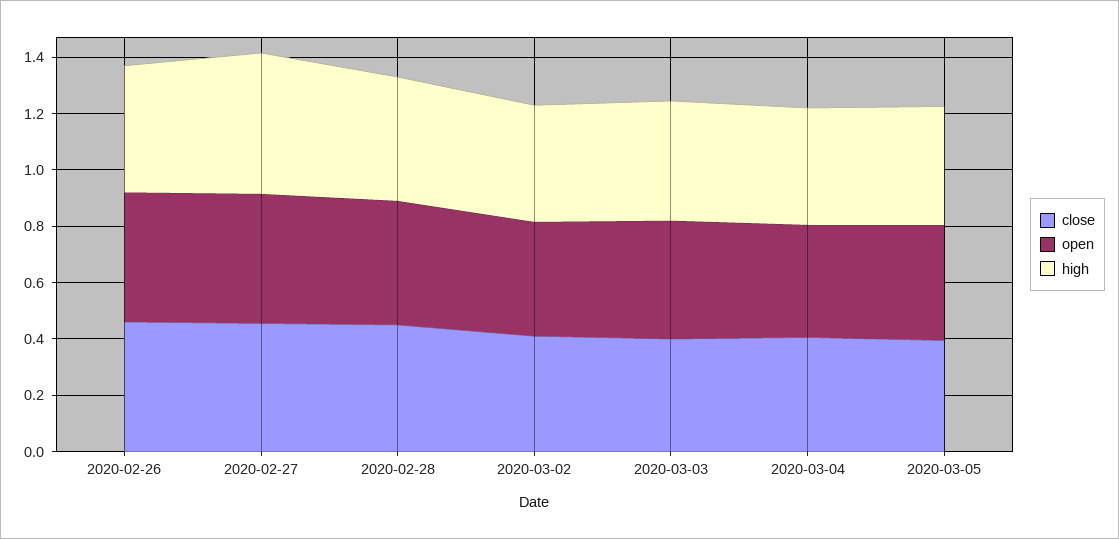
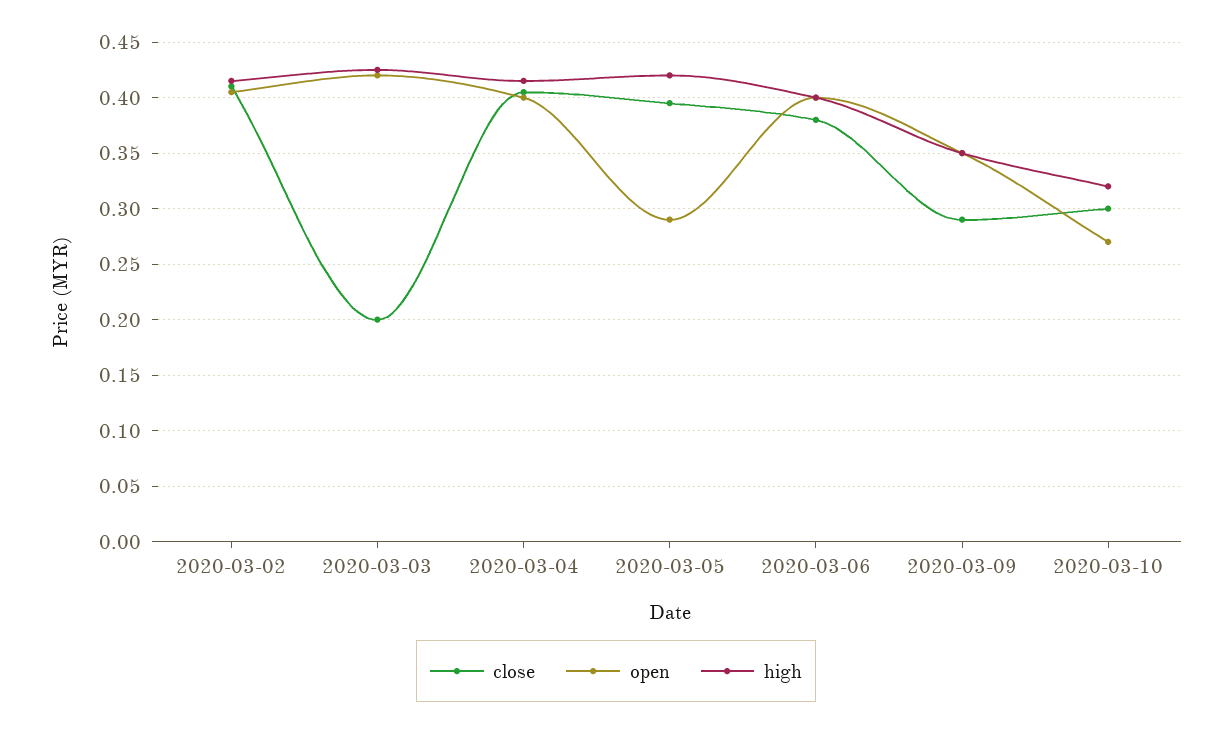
close, 2020-02-26: 0.45 -> none
open, 2020-02-26: 0.45 -> none
high, 2020-02-26: 0.45 -> none
close, 2020-02-27: 0.45 -> none
open, 2020-02-27: 0.45 -> none
high, 2020-02-27: 0.5 -> none
close, 2020-02-28: 0.45 -> none
open, 2020-02-28: 0.45 -> none
high, 2020-02-28: 0.45 -> none
close, 2020-03-03: 0.4 -> 0.2
open, 2020-03-05: 0.4 -> 0.29
close, 2020-03-06: none -> 0.38
open, 2020-03-06: none -> 0.4
high, 2020-03-06: none -> 0.4
close, 2020-03-09: none -> 0.29
open, 2020-03-09: none -> 0.35
high, 2020-03-09: none -> 0.35
close, 2020-03-10: none -> 0.3
open, 2020-03-10: none -> 0.27
high, 2020-03-10: none -> 0.32

